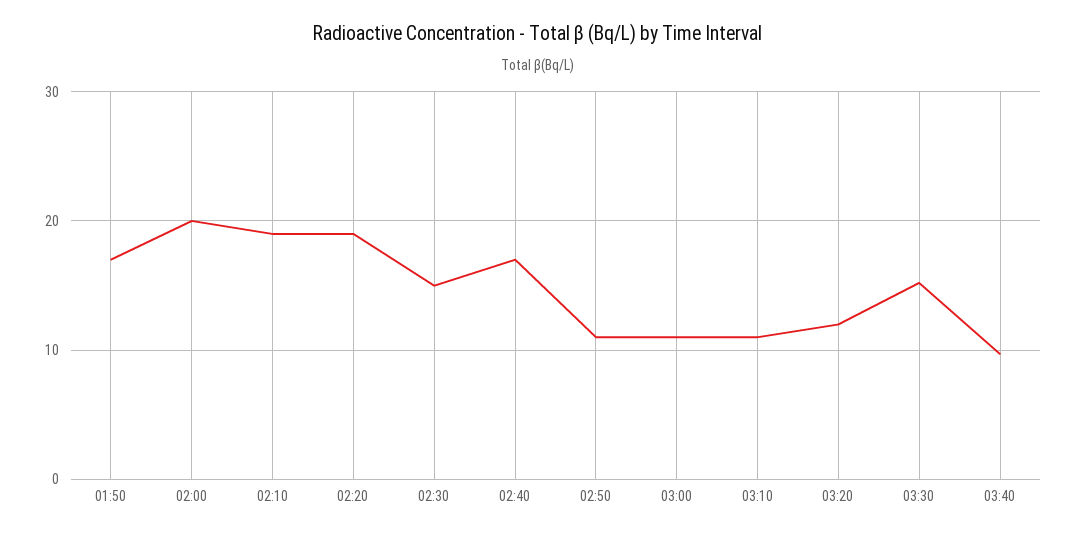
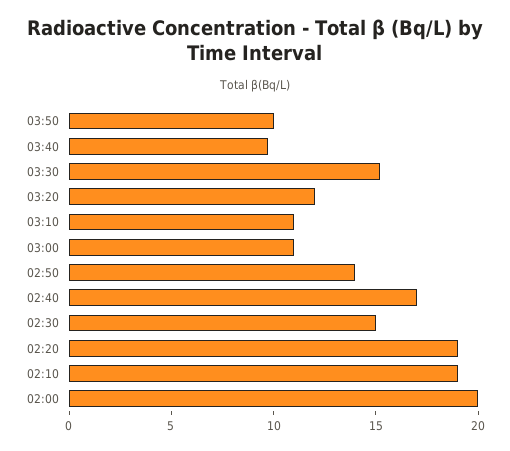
01:50: 17 -> none
02:50: 11 -> 14
03:50: none -> 10

